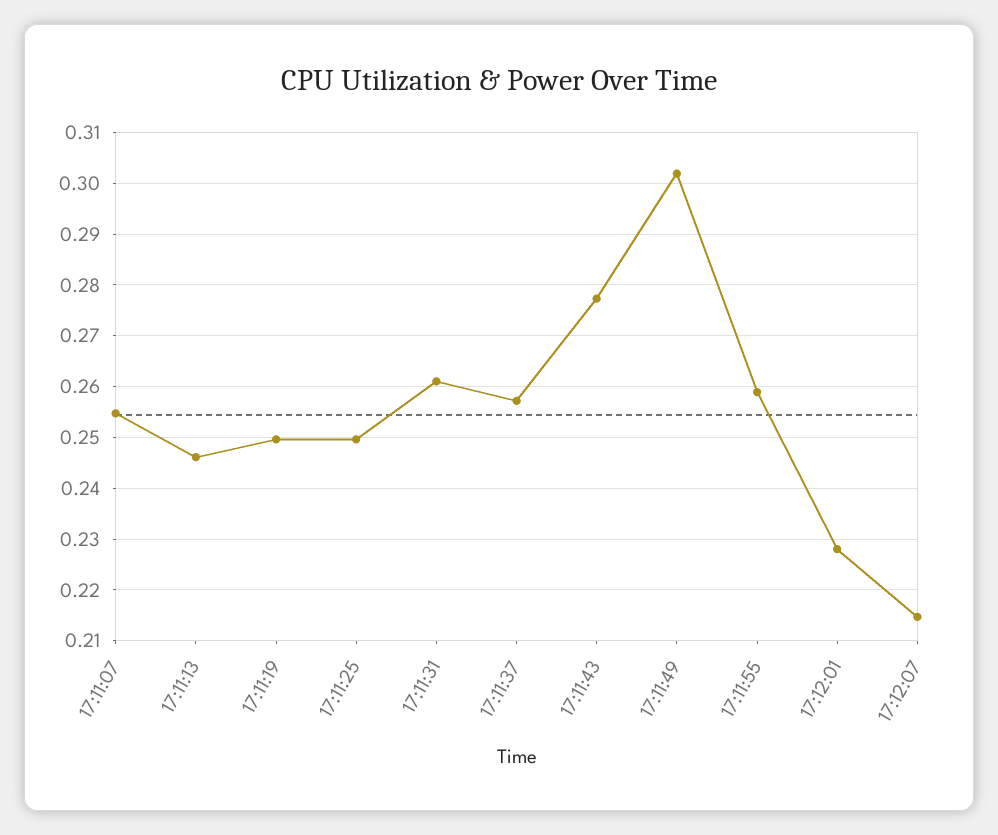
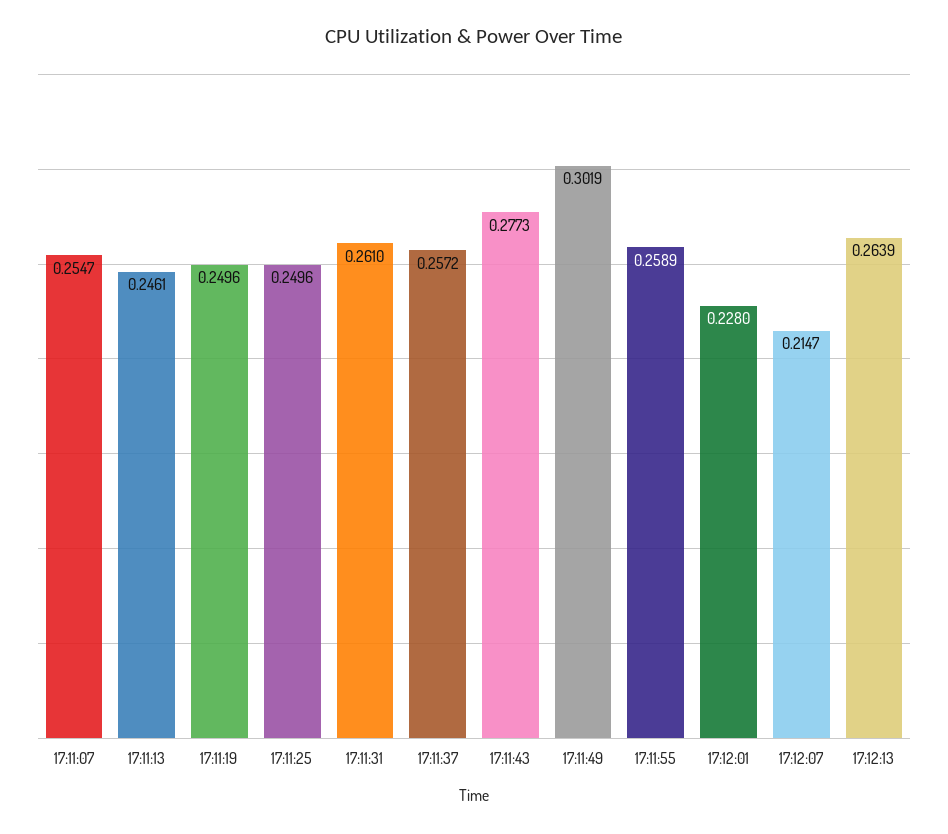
17:12:13: none -> 0.2639

